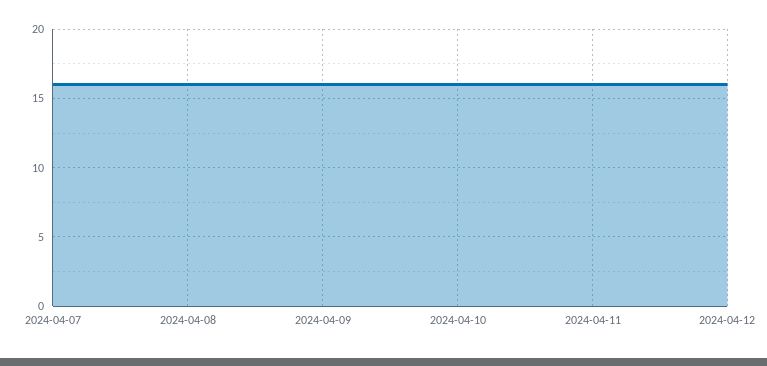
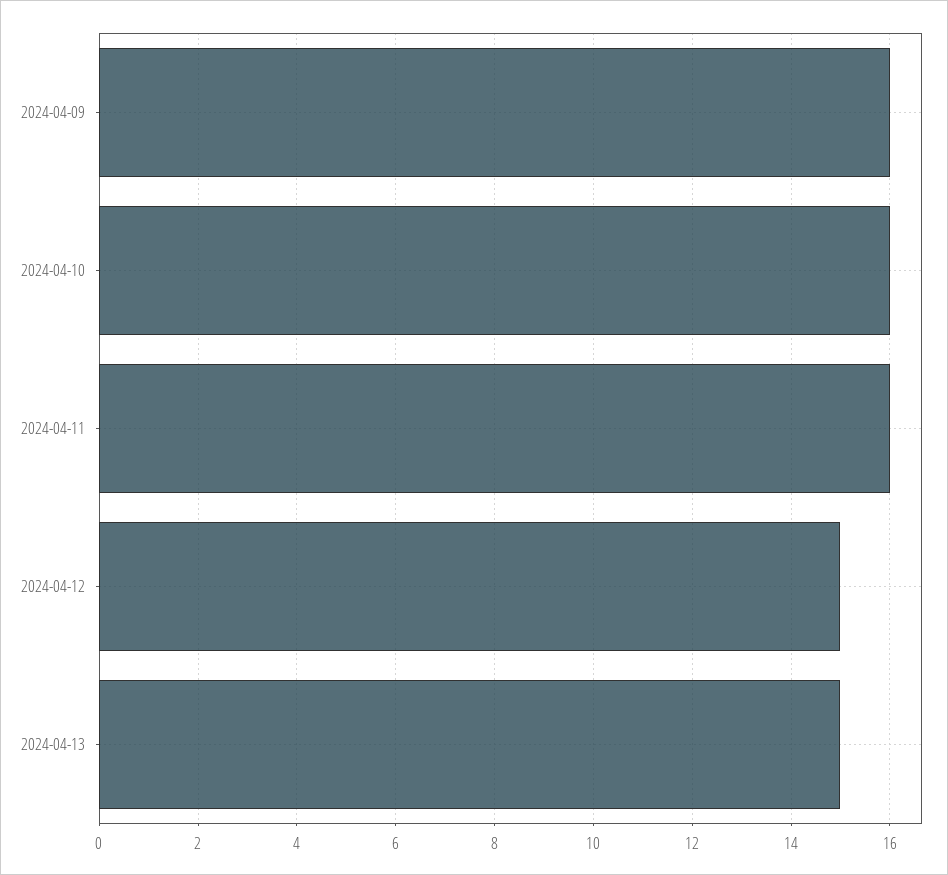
2024-04-07: 16 -> none
2024-04-08: 16 -> none
2024-04-12: 16 -> 15
2024-04-13: none -> 15

